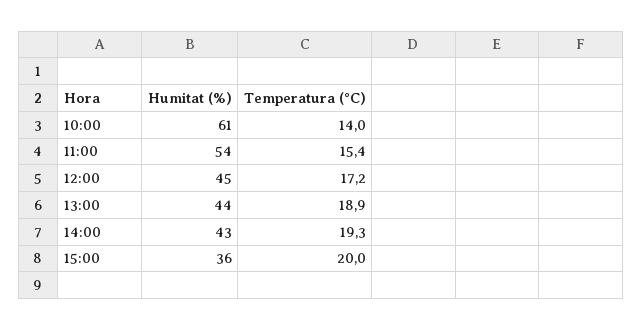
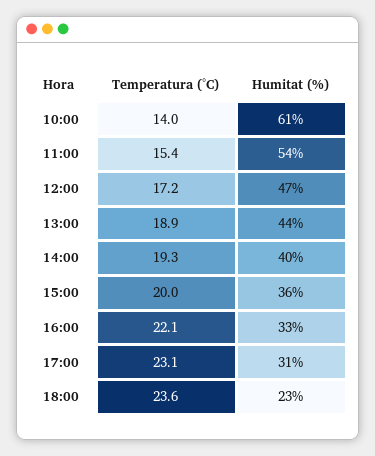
Humitat (%), 12:00: 45 -> 47
Humitat (%), 14:00: 43 -> 40
Temperatura (°C), 16:00: none -> 22.1
Humitat (%), 16:00: none -> 33
Temperatura (°C), 17:00: none -> 23.1
Humitat (%), 17:00: none -> 31
Temperatura (°C), 18:00: none -> 23.6
Humitat (%), 18:00: none -> 23

